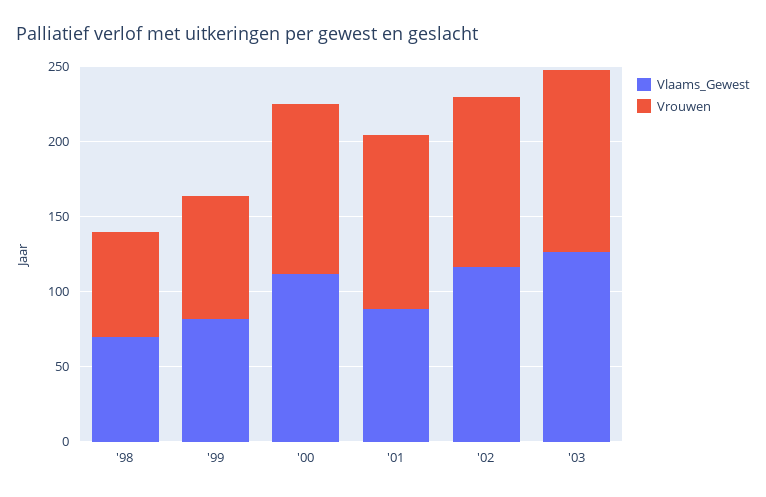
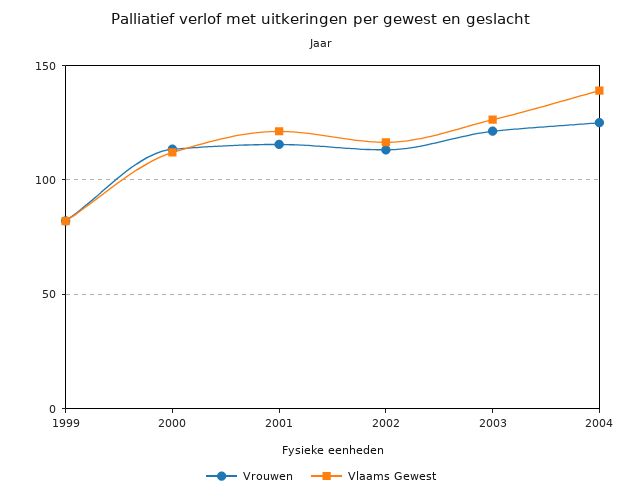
Vlaams_Gewest, '98: 70 -> none
Vrouwen, '98: 70 -> none
Vlaams_Gewest, '01: 90 -> 120
Vrouwen, 2004: none -> 125
Vlaams_Gewest, 2004: none -> 140

